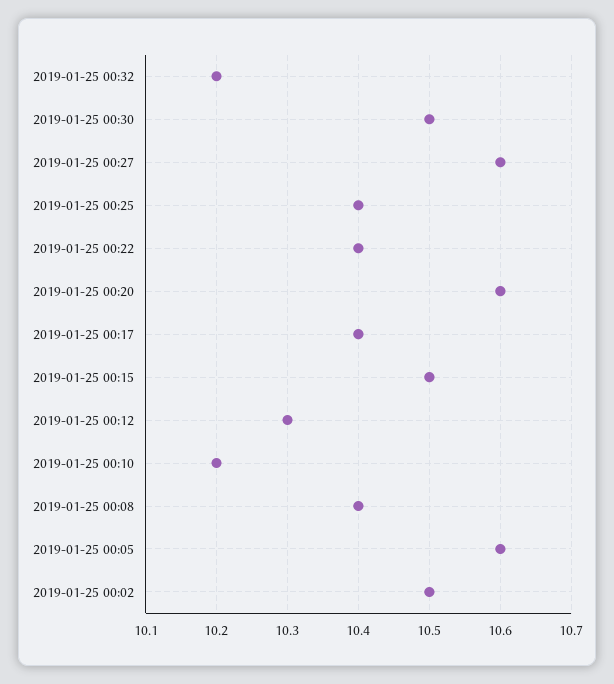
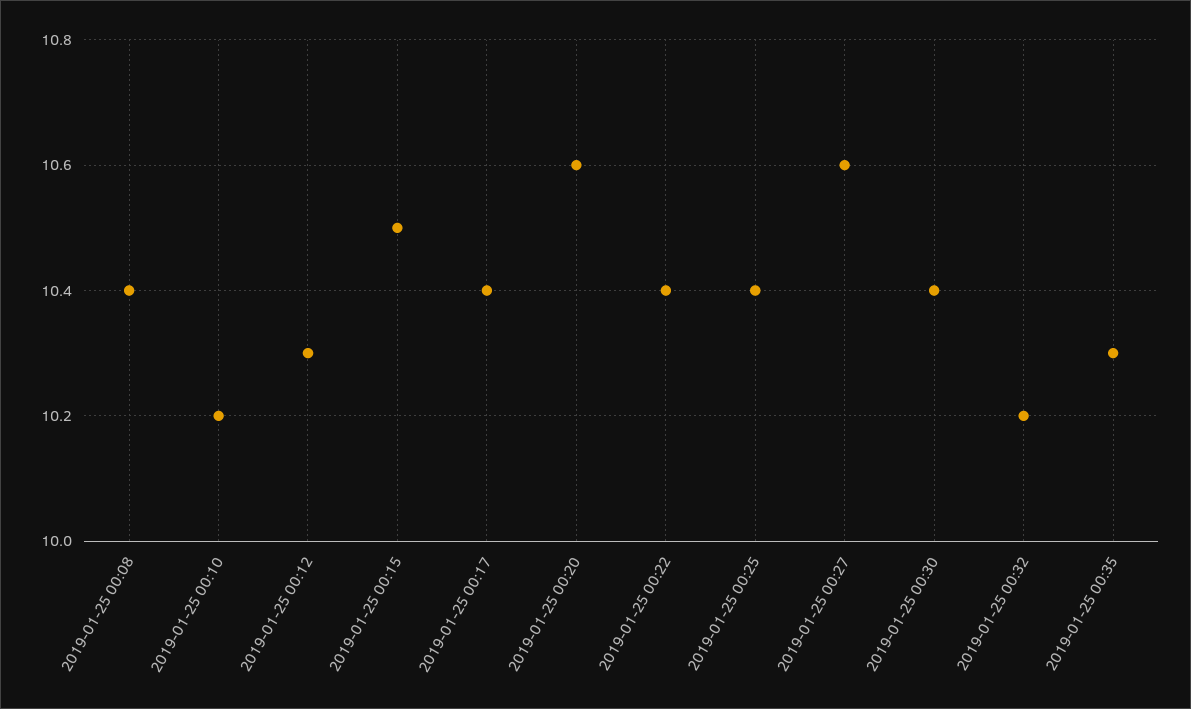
2019-01-25 00:30: 10.5 -> 10.4
2019-01-25 00:05: 10.6 -> none
2019-01-25 00:02: 10.5 -> none
2019-01-25 00:35: none -> 10.3

